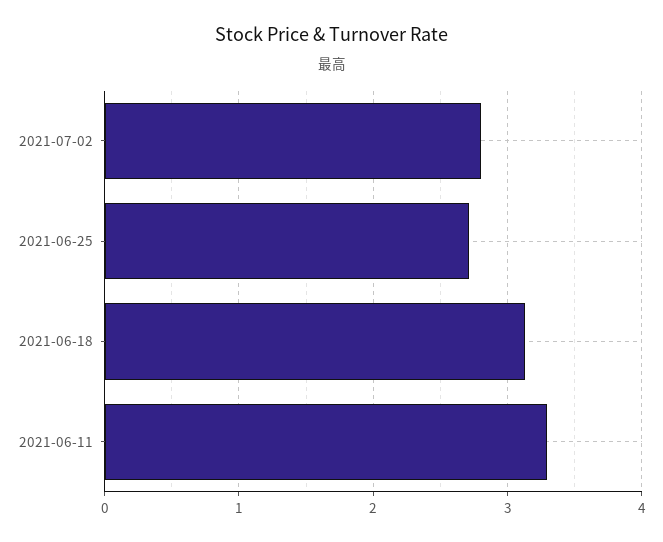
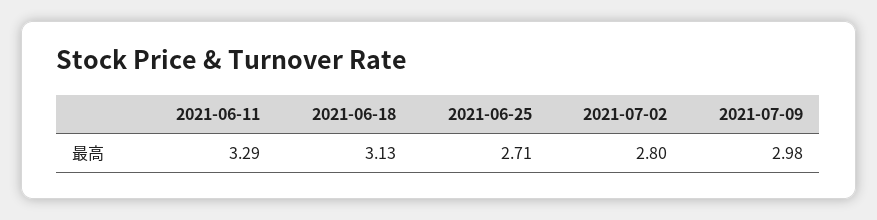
2021-07-09: none -> 2.98

